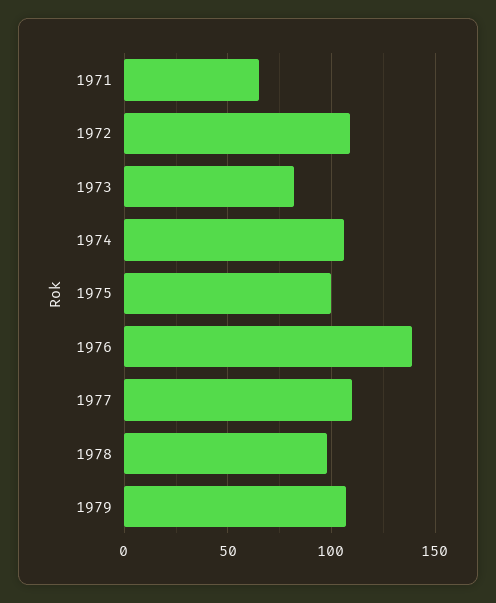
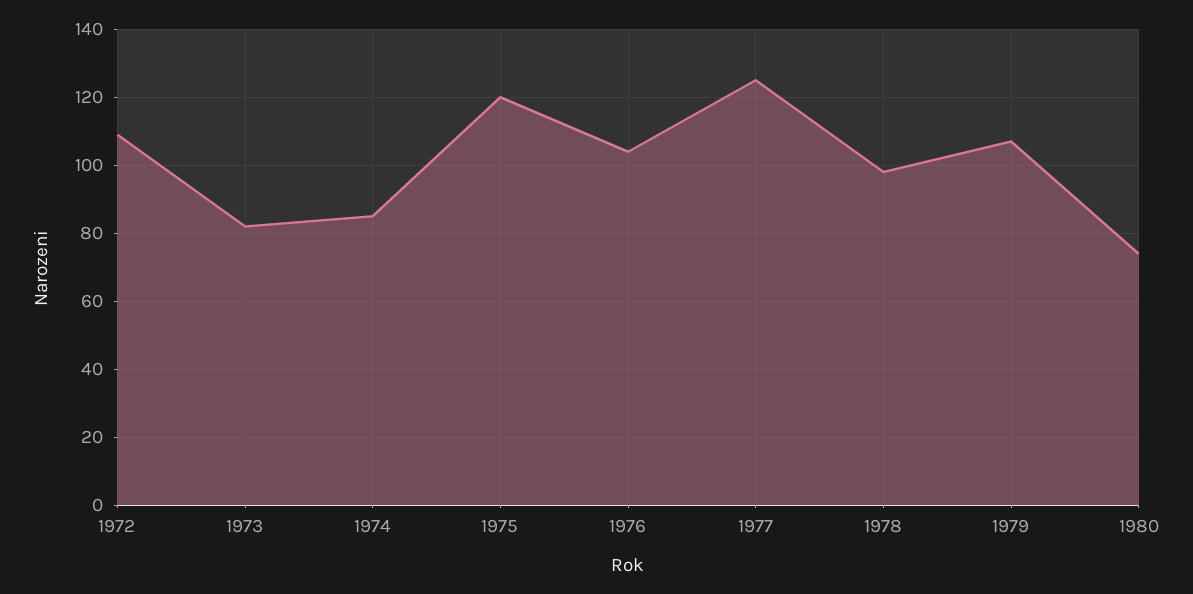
1971: 65 -> none
1974: 105 -> 85
1975: 100 -> 120
1976: 140 -> 105
1977: 110 -> 125
1980: none -> 75

